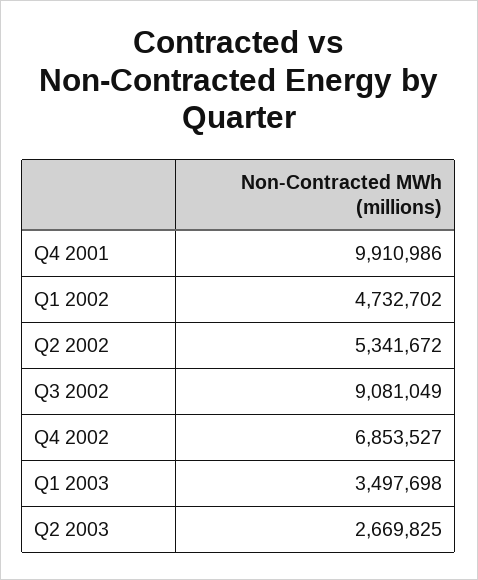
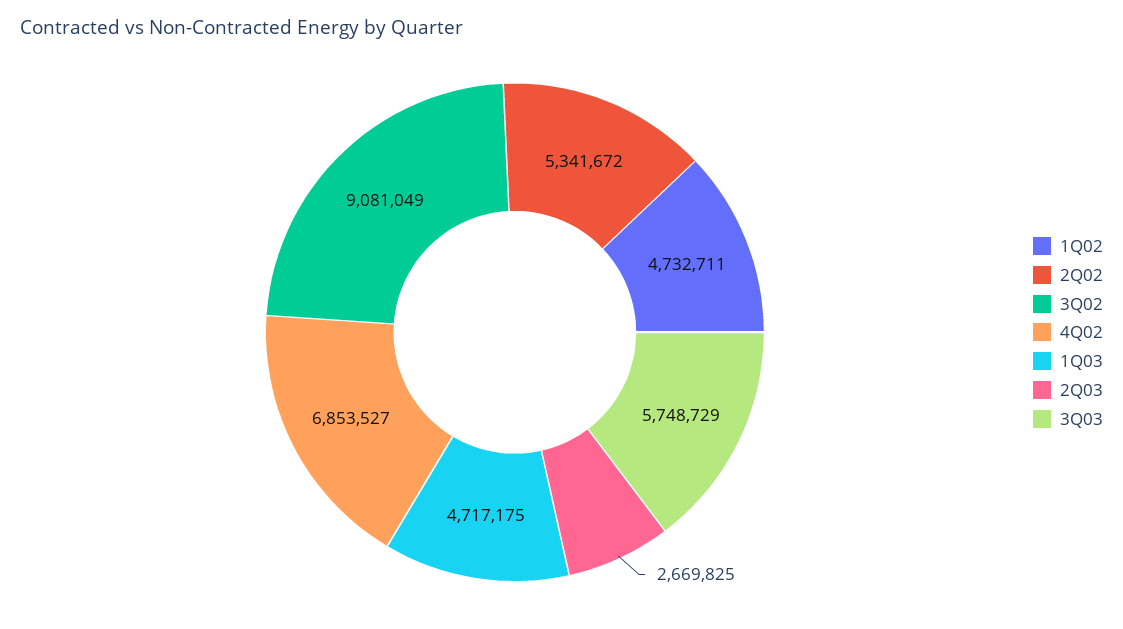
Q4 2001: 9910986 -> none
Q1 2002: 4732702 -> 4732711
Q1 2003: 3497698 -> 4717175
3Q03: none -> 5748729

